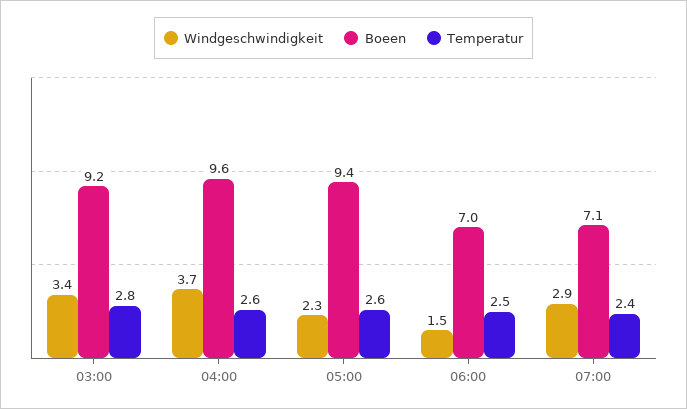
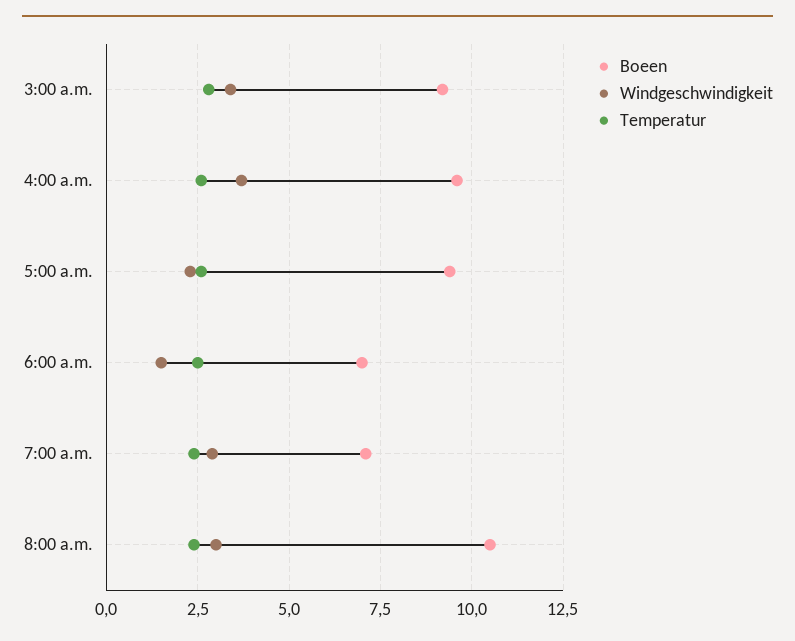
Boeen, 8:00 a.m.: none -> 10.5
Windgeschwindigkeit, 8:00 a.m.: none -> 3
Temperatur, 8:00 a.m.: none -> 2.5

